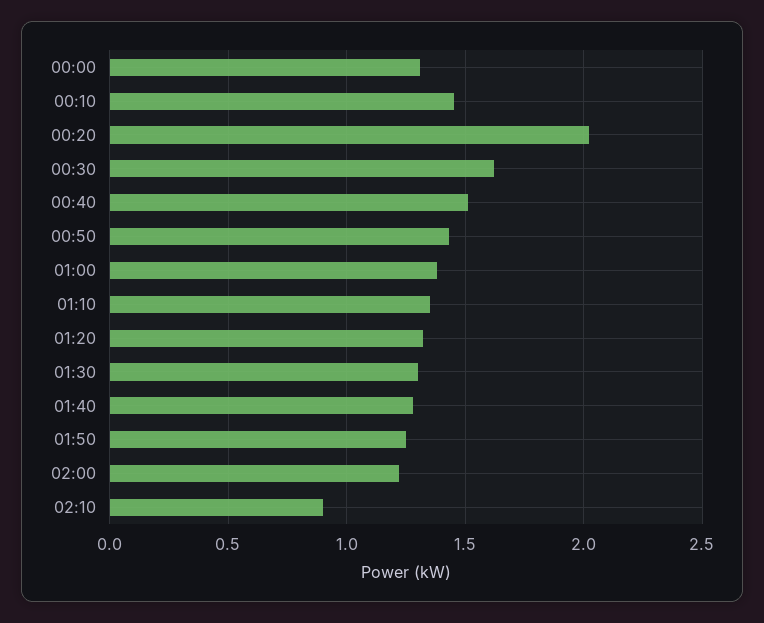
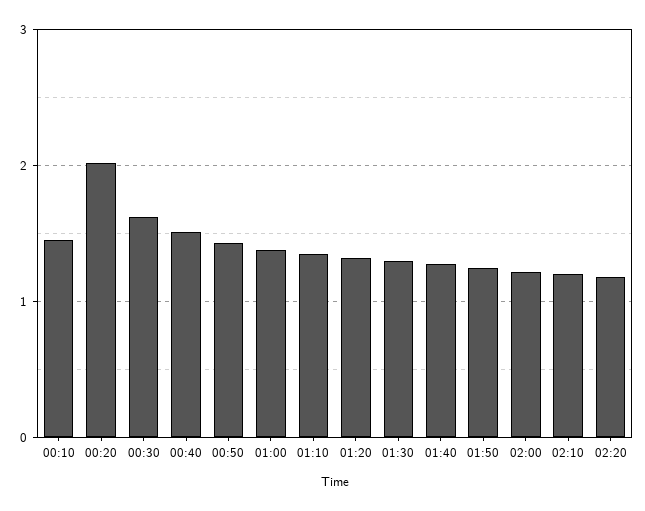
00:00: 1.3 -> none
02:10: 0.9 -> 1.2
02:20: none -> 1.2

